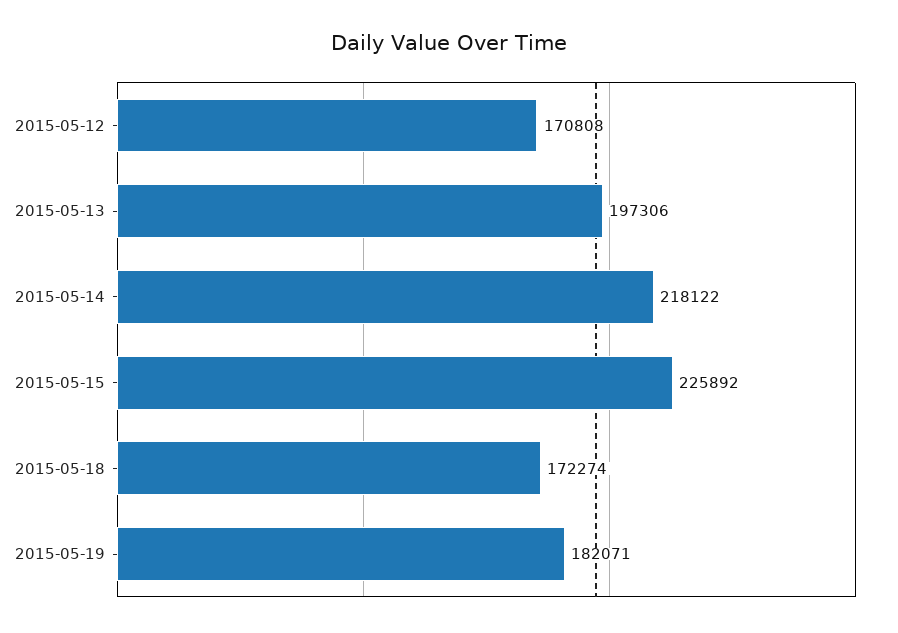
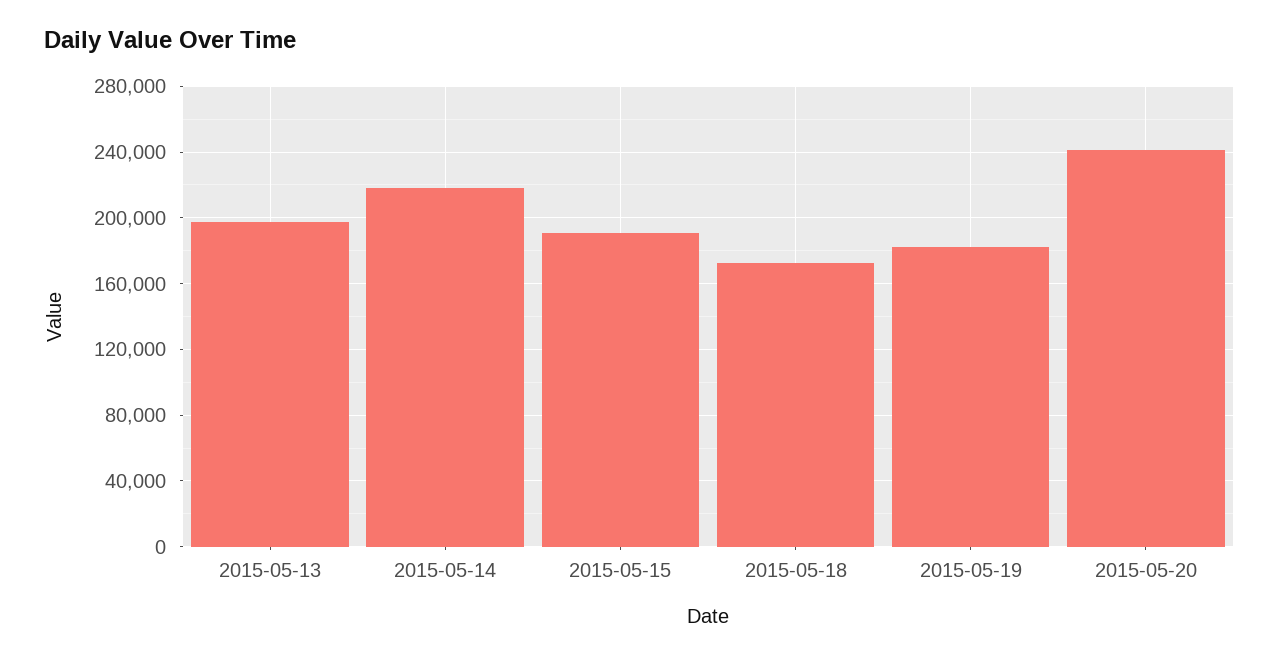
2015-05-12: 170808 -> none
2015-05-15: 225892 -> 190000
2015-05-20: none -> 240000

